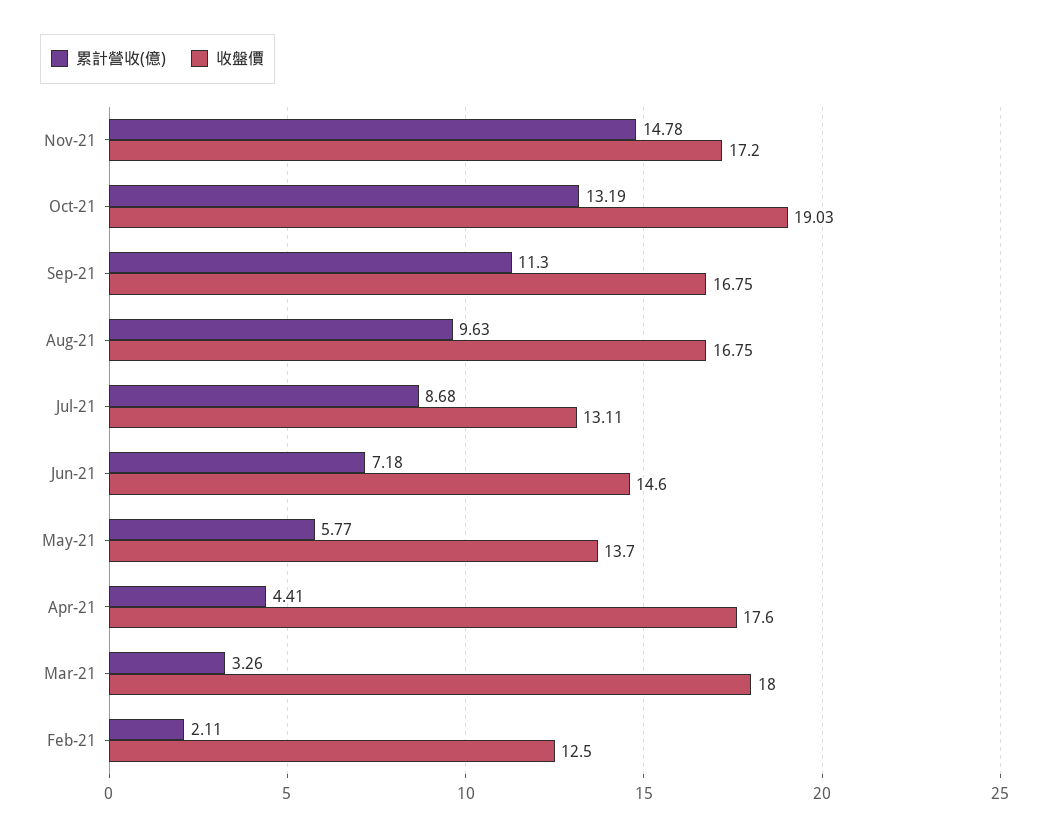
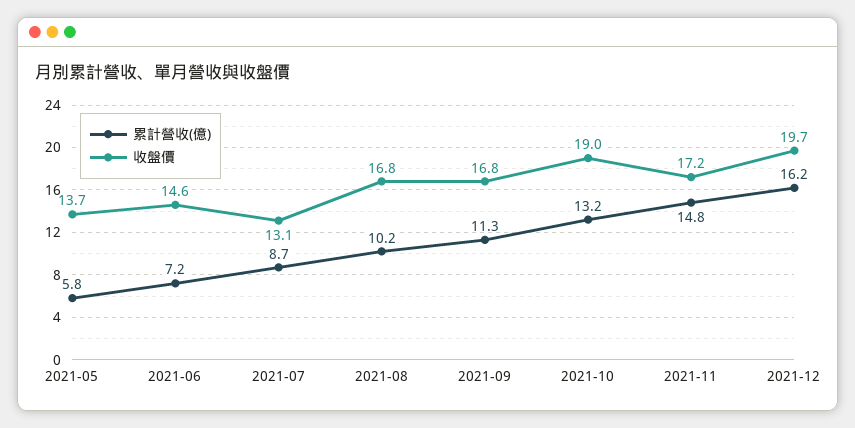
累計營收(億), Aug-21: 9.63 -> 10.2
累計營收(億), Apr-21: 4.41 -> none
收盤價, Apr-21: 17.6 -> none
累計營收(億), Mar-21: 3.26 -> none
收盤價, Mar-21: 18 -> none
累計營收(億), Feb-21: 2.11 -> none
收盤價, Feb-21: 12.5 -> none
累計營收(億), 2021-12: none -> 16.2
收盤價, 2021-12: none -> 19.7

